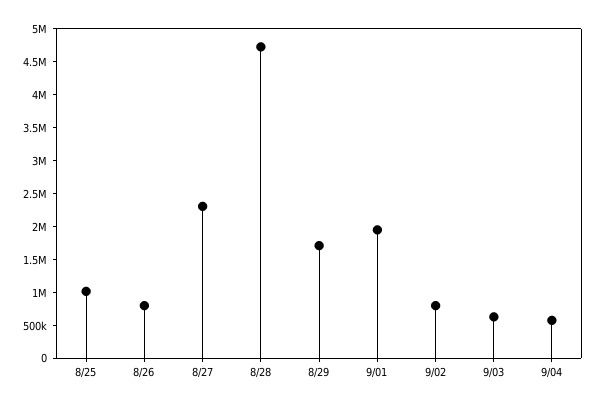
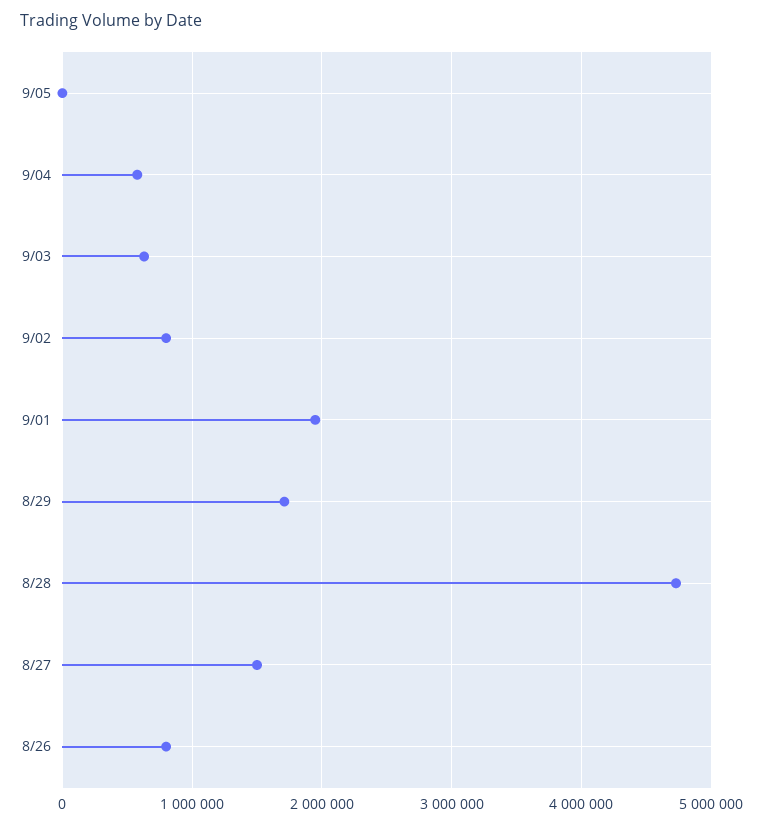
8/25: 1000000 -> none
8/27: 2250000 -> 1500000
9/05: none -> 0

